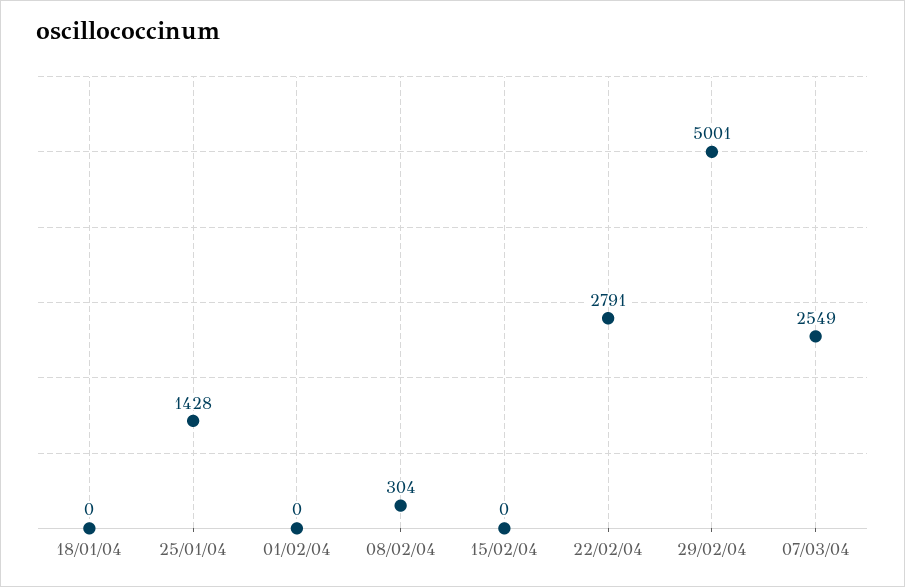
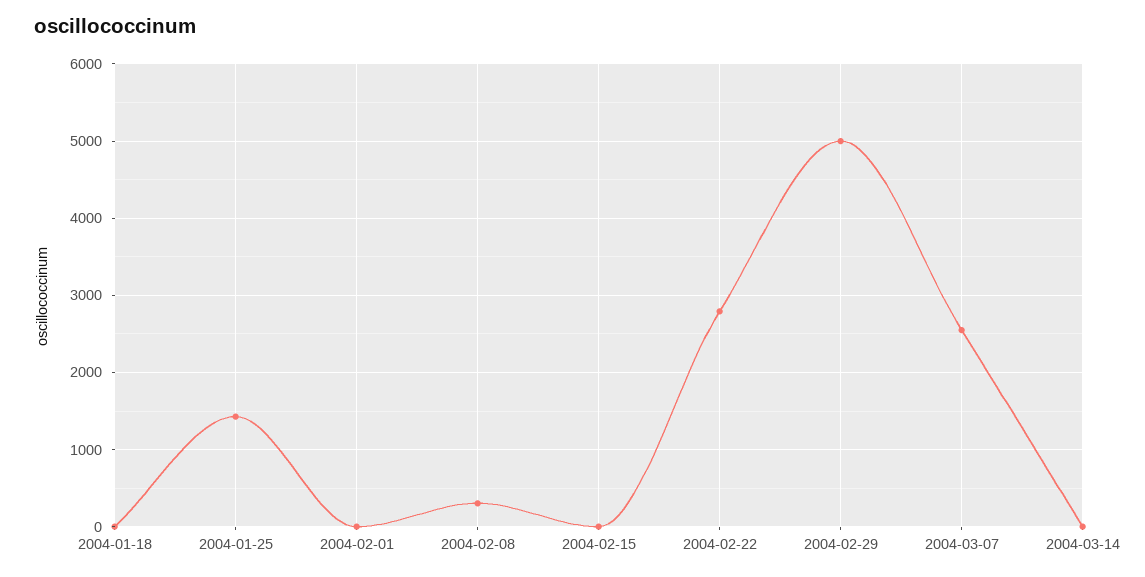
2004-03-14: none -> 0

